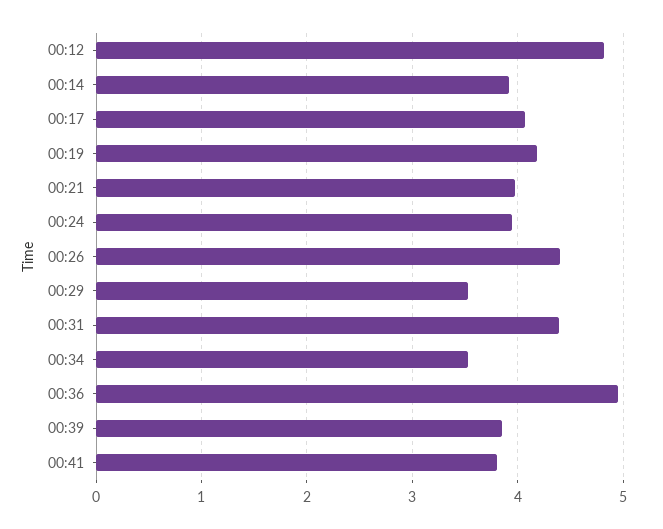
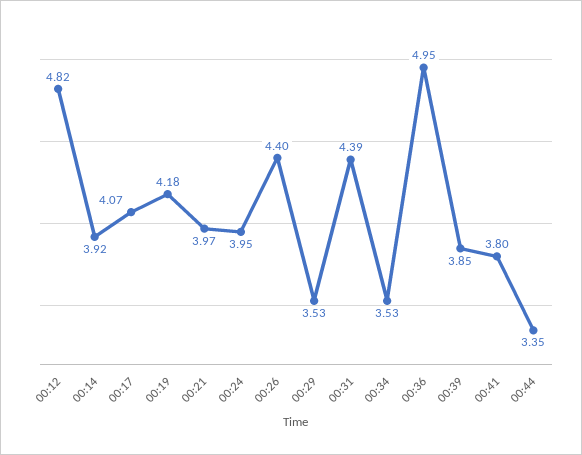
00:44: none -> 3.35

